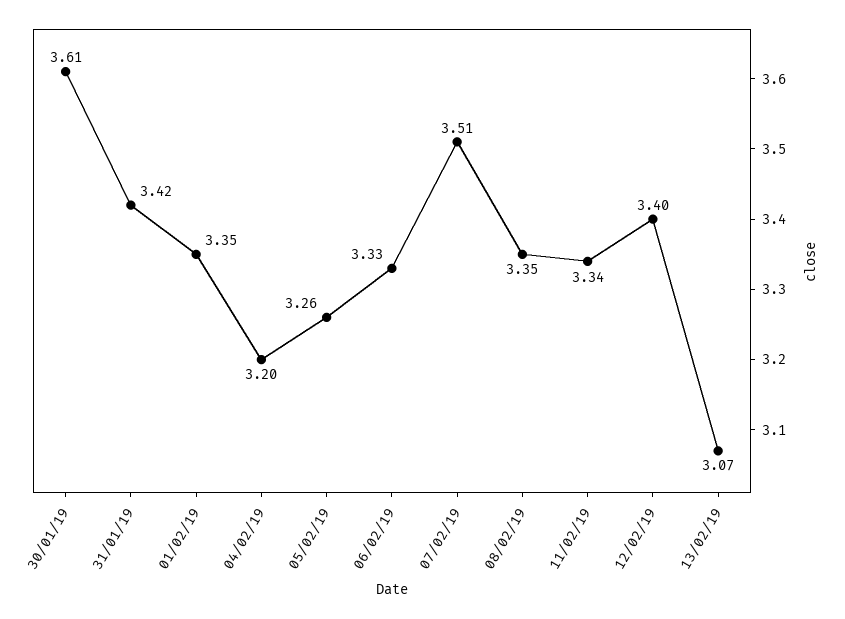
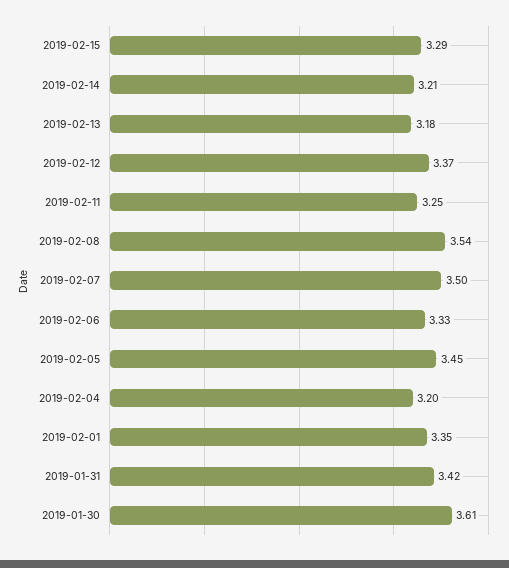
05/02/19: 3.26 -> 3.45
07/02/19: 3.51 -> 3.5
08/02/19: 3.35 -> 3.54
11/02/19: 3.34 -> 3.25
12/02/19: 3.4 -> 3.37
13/02/19: 3.07 -> 3.18
2019-02-15: none -> 3.29
2019-02-14: none -> 3.21

